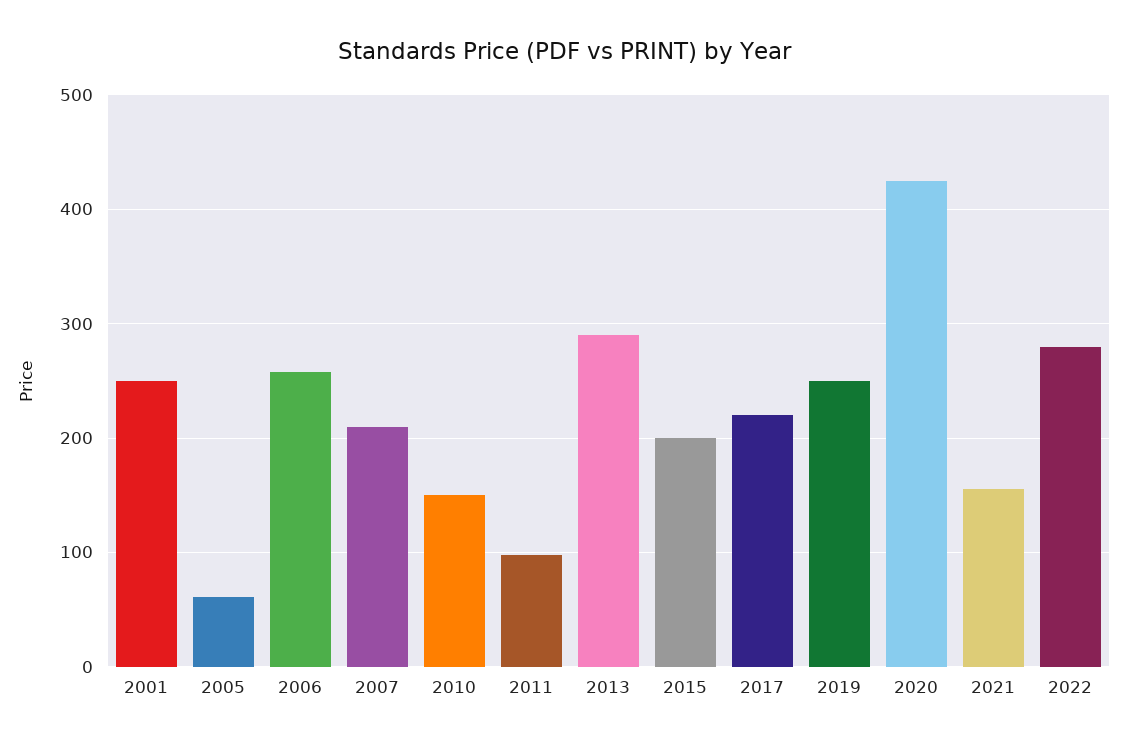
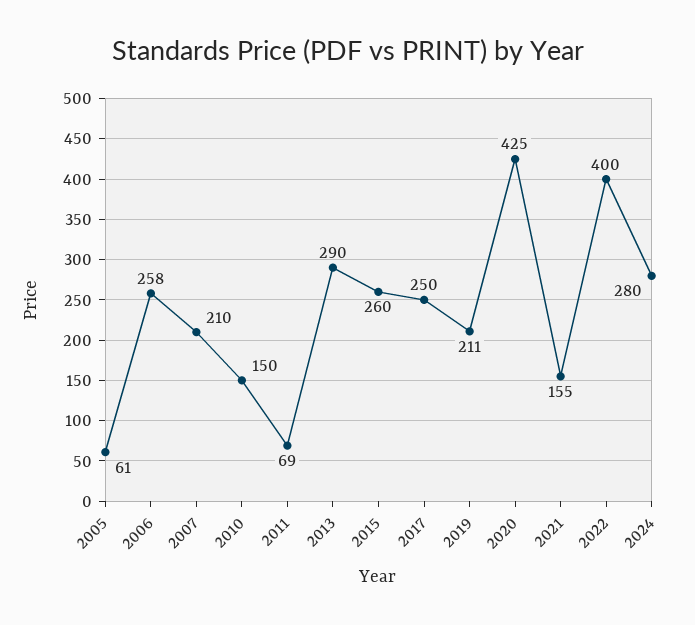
2001: 250 -> none
2011: 100 -> 69
2015: 200 -> 260
2017: 220 -> 250
2019: 250 -> 211
2022: 280 -> 400
2024: none -> 280

